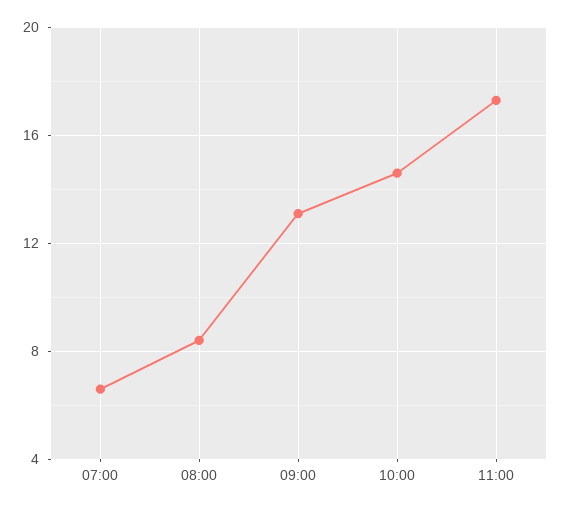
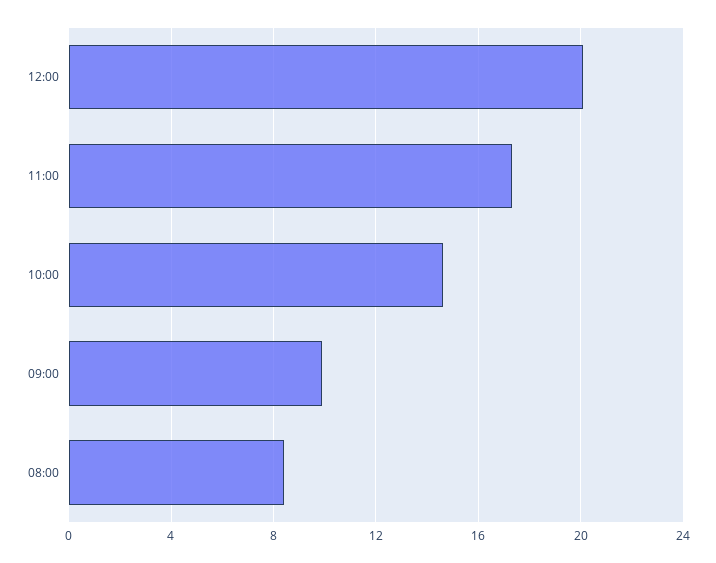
07:00: 6.5 -> none
09:00: 13 -> 10
12:00: none -> 20

